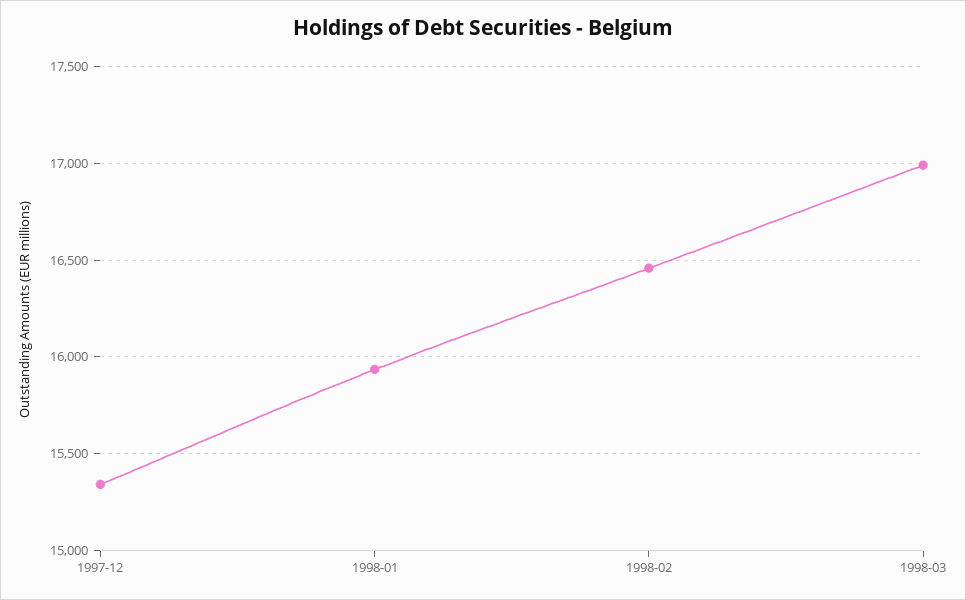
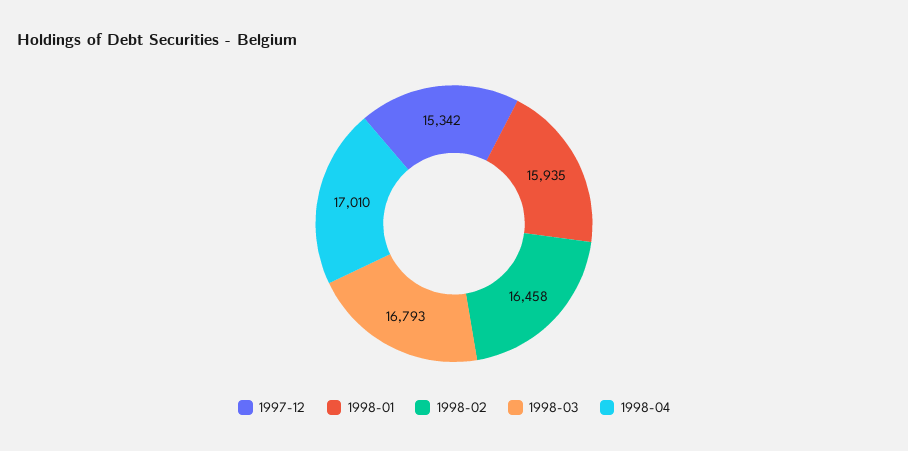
1998-03: 17000 -> 16793
1998-04: none -> 17010

